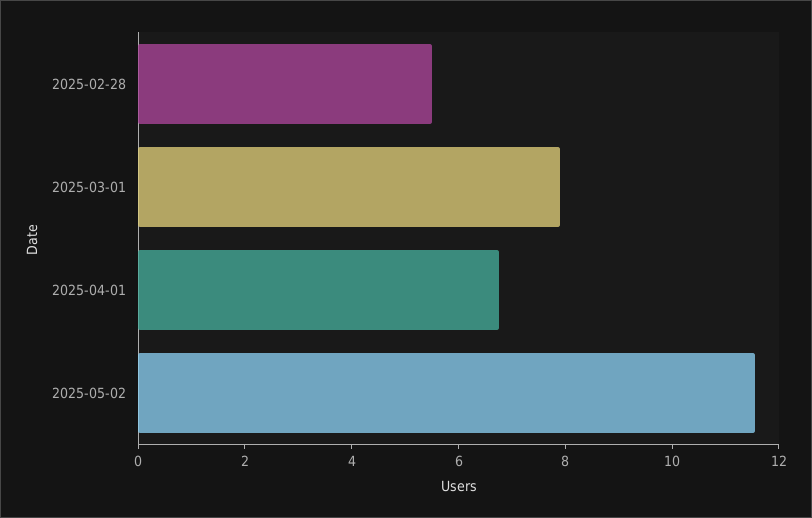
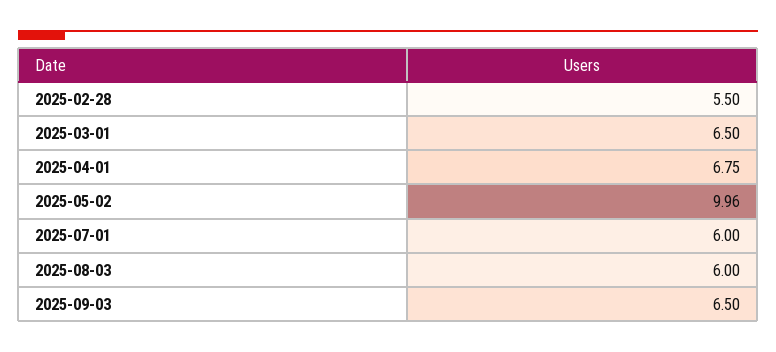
2025-03-01: 8 -> 6.5
2025-05-02: 11.5 -> 9.96
2025-07-01: none -> 6
2025-08-03: none -> 6
2025-09-03: none -> 6.5

